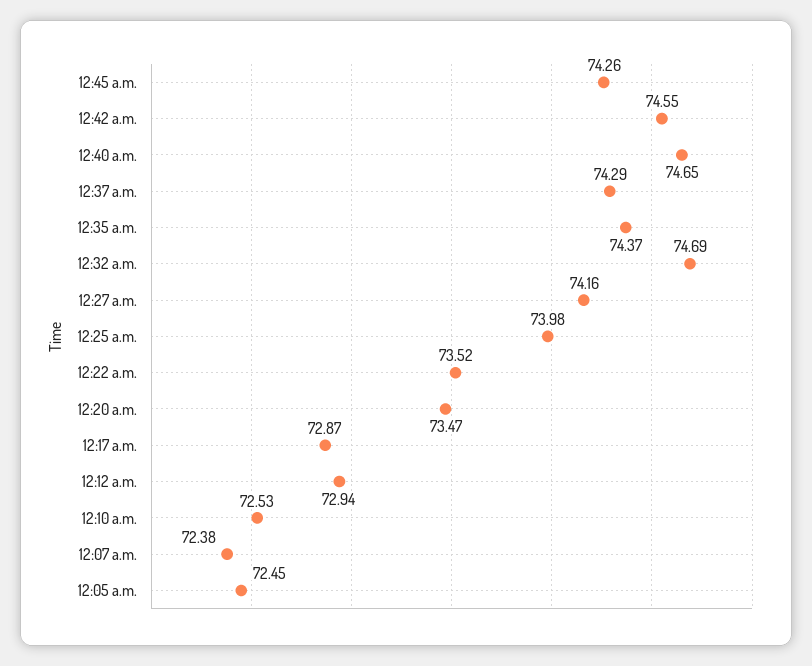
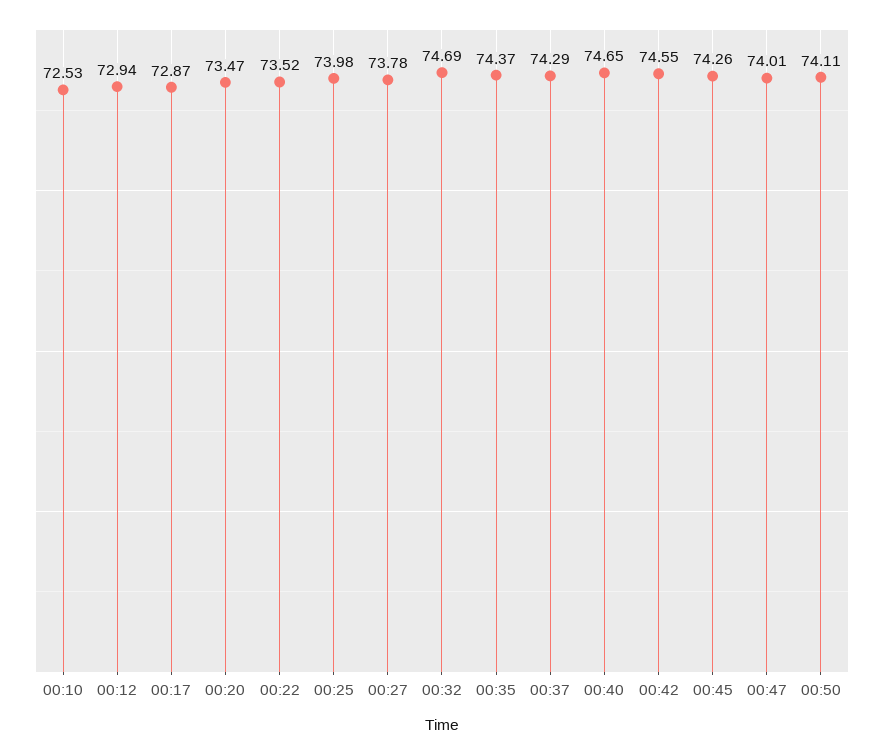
12:27 a.m.: 74.16 -> 73.78
12:07 a.m.: 72.38 -> none
12:05 a.m.: 72.45 -> none
00:47: none -> 74.01
00:50: none -> 74.11

